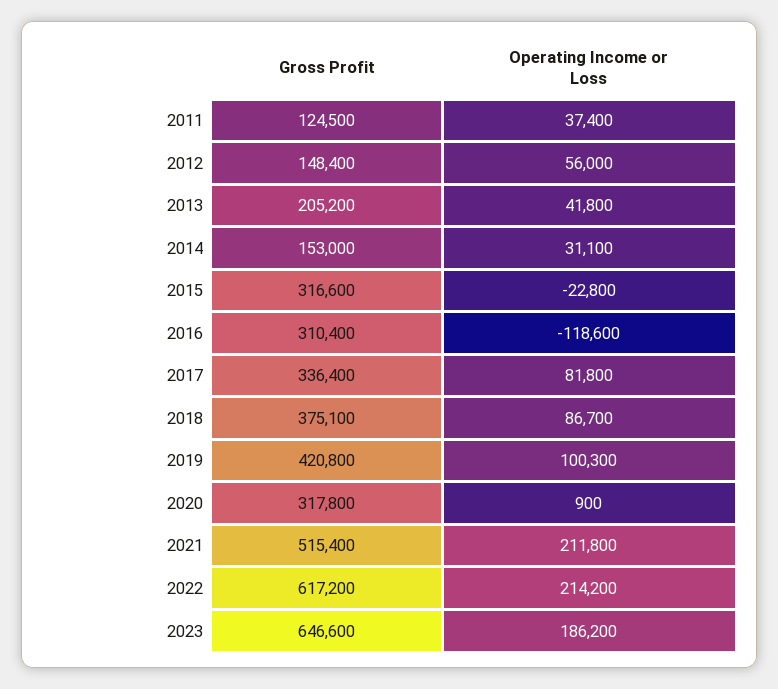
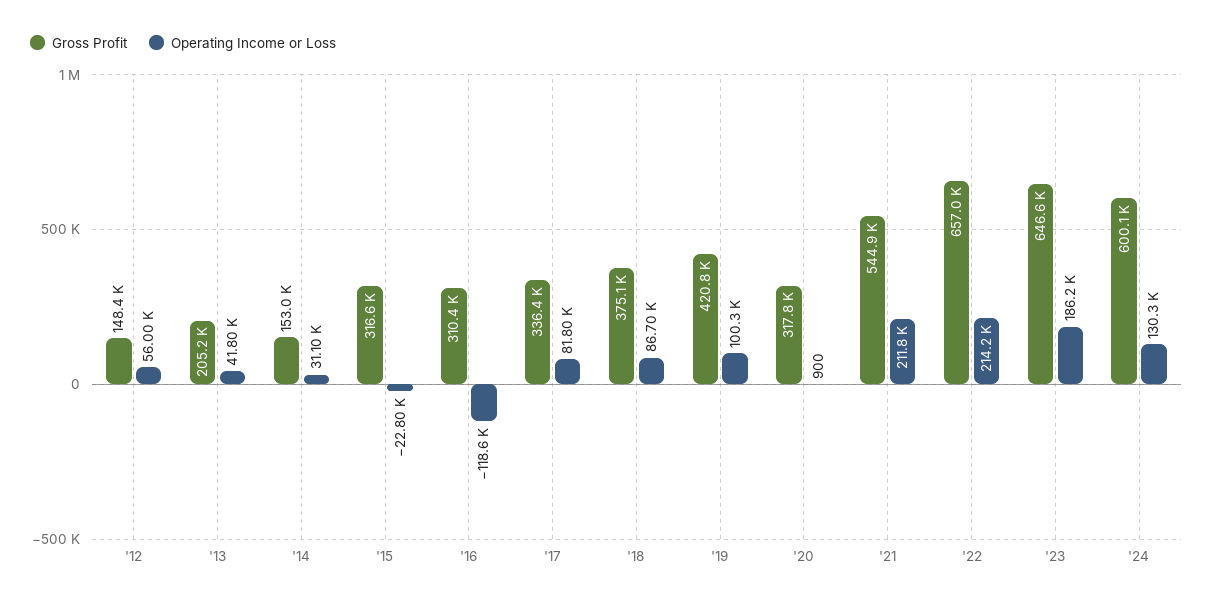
Gross Profit, 2011: 124500 -> none
Operating Income or Loss, 2011: 37400 -> none
Gross Profit, 2021: 515400 -> 544900
Gross Profit, 2022: 617200 -> 657000
Gross Profit, '24: none -> 600100
Operating Income or Loss, '24: none -> 130300

